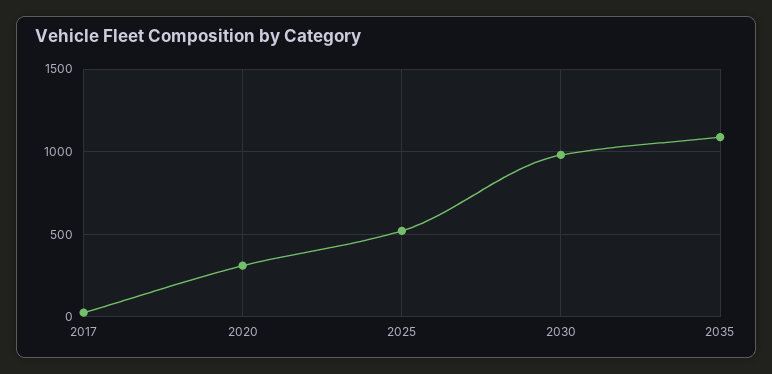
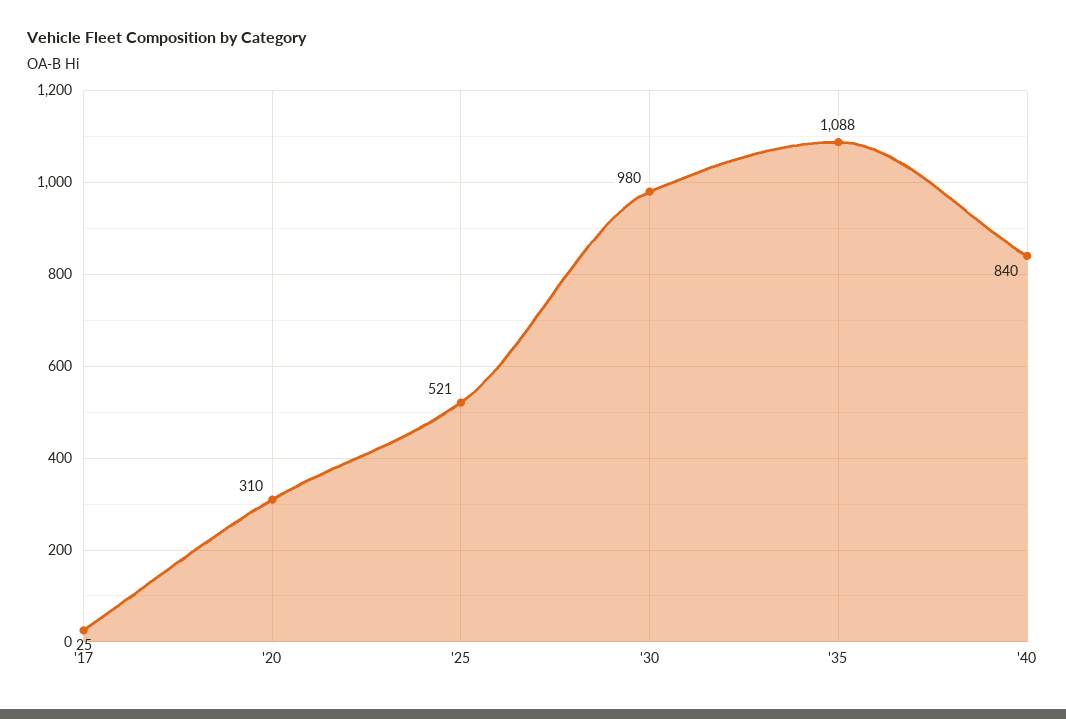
'40: none -> 840

